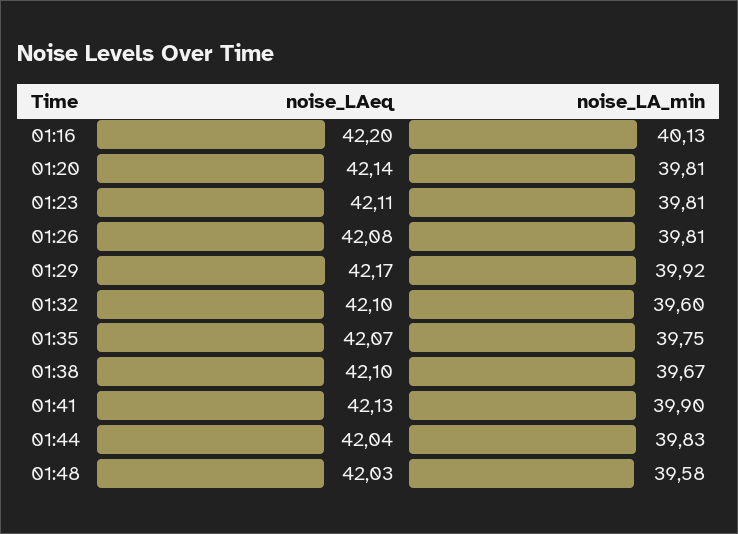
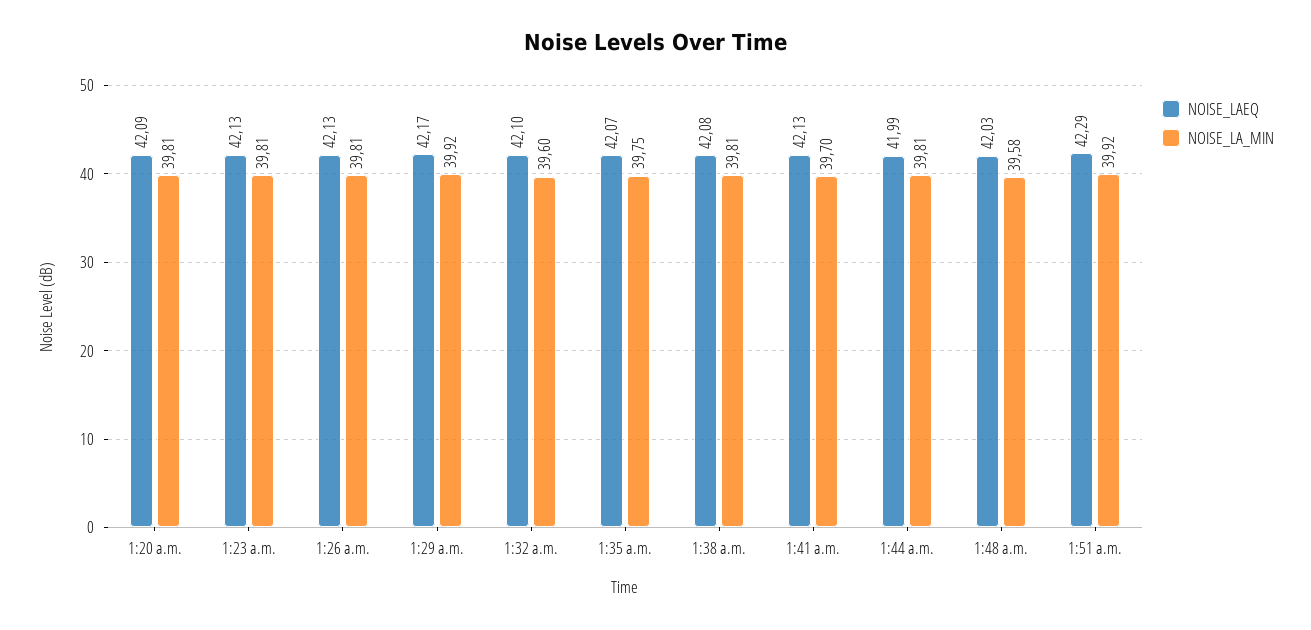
noise_LAeq, 01:16: 42.2 -> none
noise_LA_min, 01:16: 40.13 -> none
noise_LAeq, 01:20: 42.14 -> 42.09
noise_LAeq, 01:23: 42.11 -> 42.13
noise_LAeq, 01:26: 42.08 -> 42.13
noise_LAeq, 01:38: 42.1 -> 42.08
noise_LA_min, 01:38: 39.67 -> 39.81
noise_LA_min, 01:41: 39.9 -> 39.7
noise_LAeq, 01:44: 42.04 -> 41.99
noise_LA_min, 01:44: 39.83 -> 39.81
noise_LAeq, 1:51 a.m.: none -> 42.29
noise_LA_min, 1:51 a.m.: none -> 39.92

